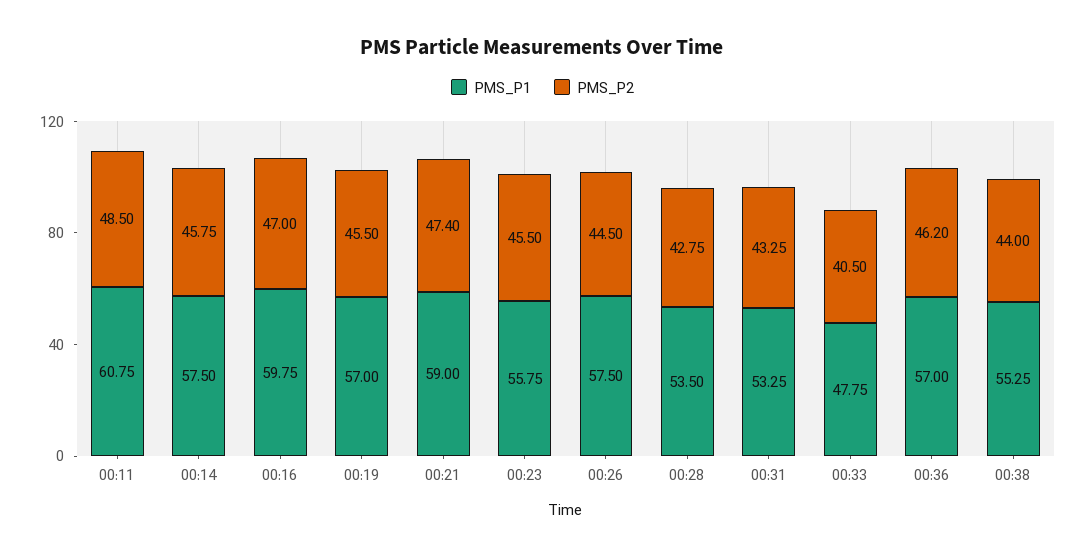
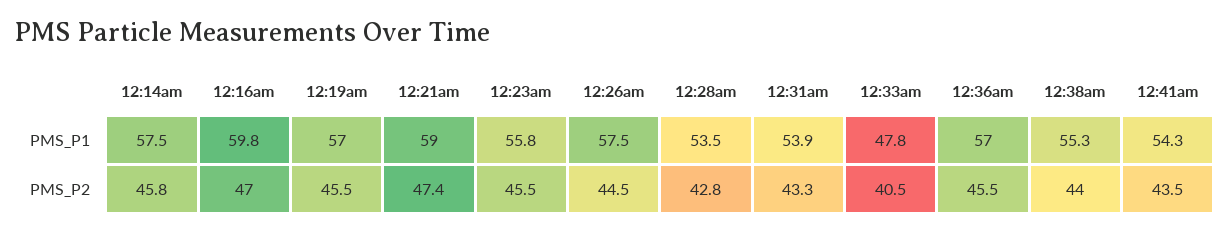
PMS_P1, 00:11: 60.75 -> none
PMS_P2, 00:11: 48.5 -> none
PMS_P1, 00:31: 53.25 -> 53.9
PMS_P2, 00:36: 46.2 -> 45.5
PMS_P1, 12:41am: none -> 54.3
PMS_P2, 12:41am: none -> 43.5

